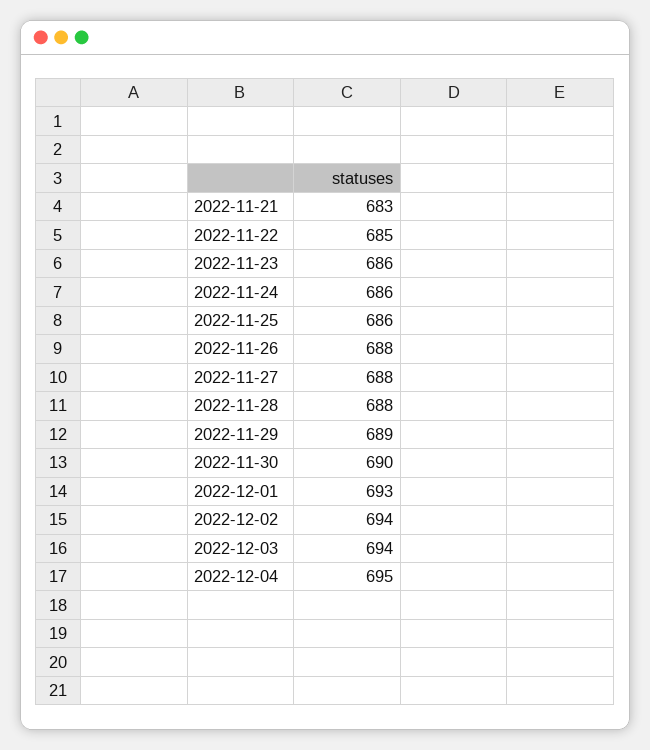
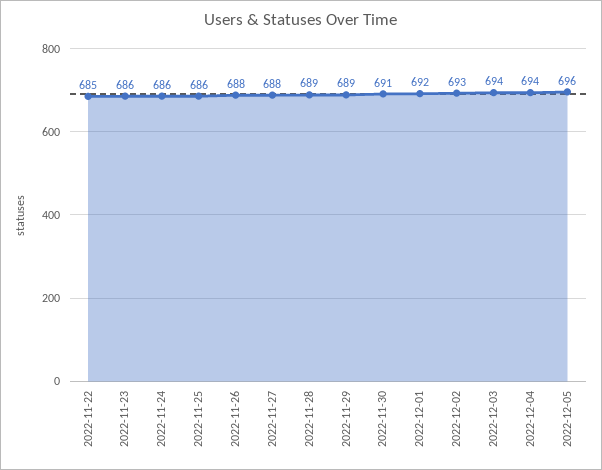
2022-11-21: 683 -> none
2022-11-28: 688 -> 689
2022-11-30: 690 -> 691
2022-12-01: 693 -> 692
2022-12-02: 694 -> 693
2022-12-04: 695 -> 694
2022-12-05: none -> 696

